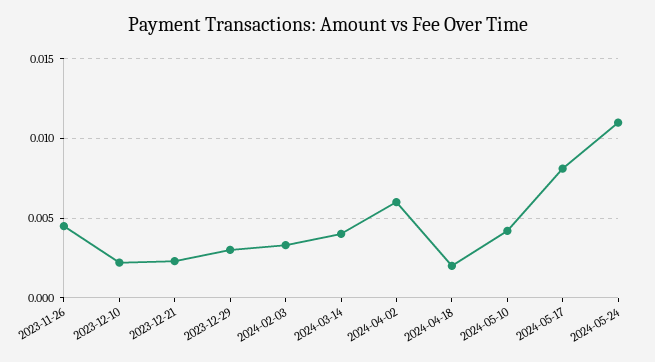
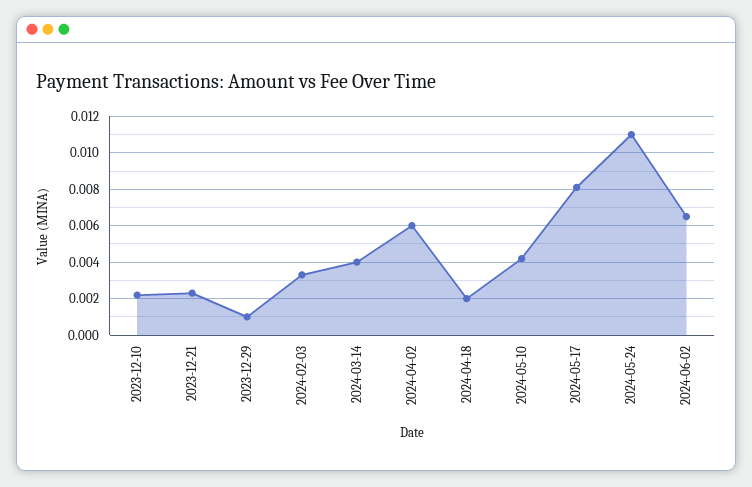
2023-11-26: 0.0045 -> none
2023-12-29: 0.003 -> 0.001
2024-06-02: none -> 0.0065

